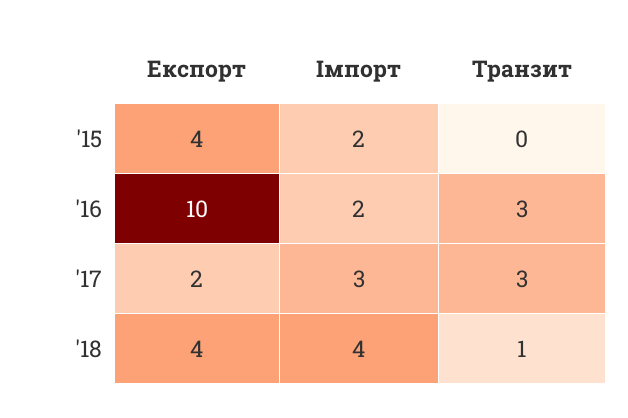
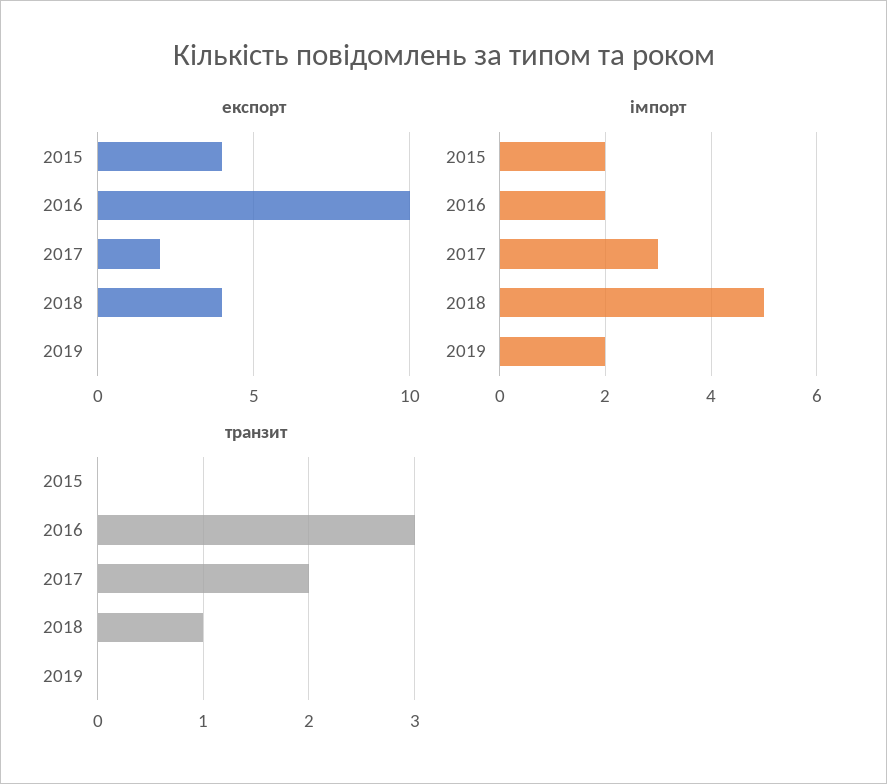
Транзит, '17: 3 -> 2
Імпорт, '18: 4 -> 5
Експорт, 2019: none -> 0
Імпорт, 2019: none -> 2
Транзит, 2019: none -> 0

